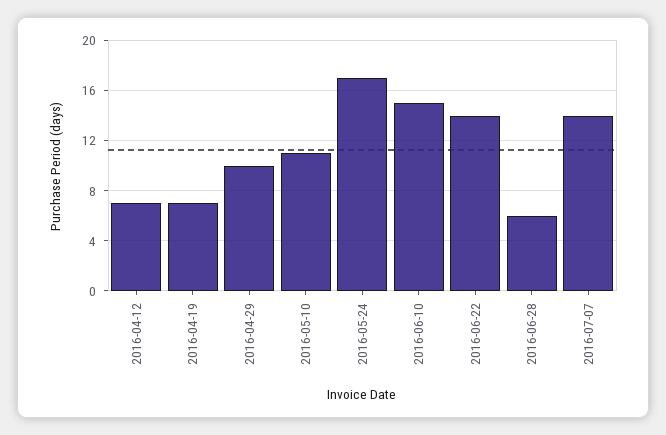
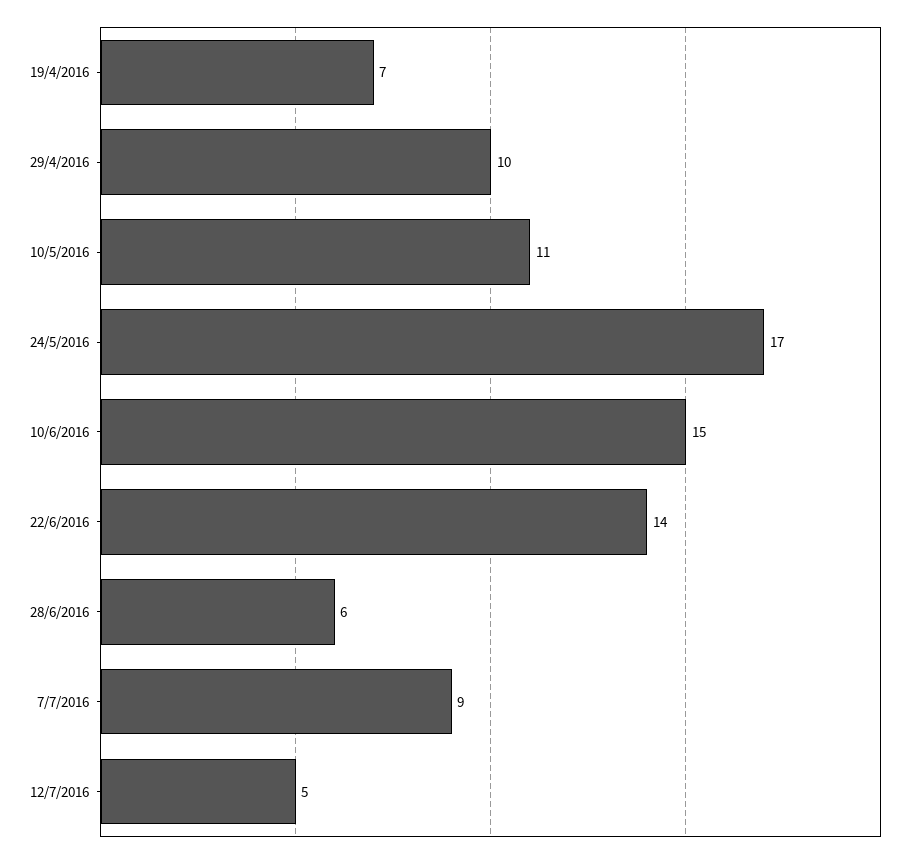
2016-04-12: 7 -> none
2016-07-07: 14 -> 9
12/7/2016: none -> 5

